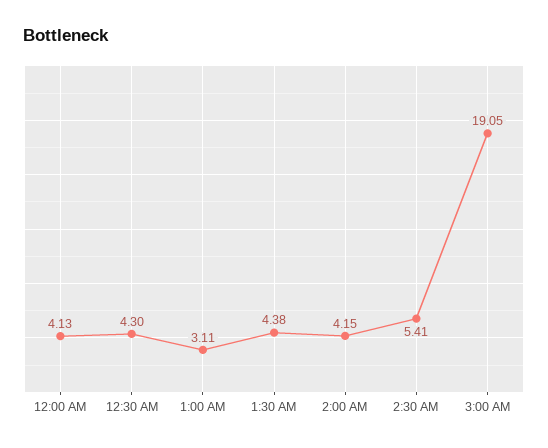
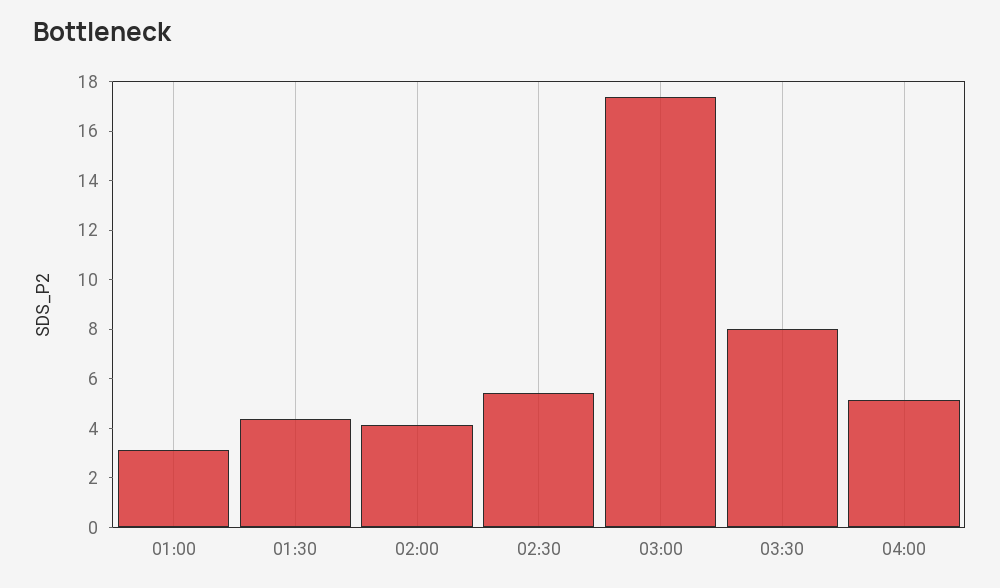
12:00 AM: 4.13 -> none
12:30 AM: 4.3 -> none
3:00 AM: 19.05 -> 17.5
03:30: none -> 8
04:00: none -> 5

